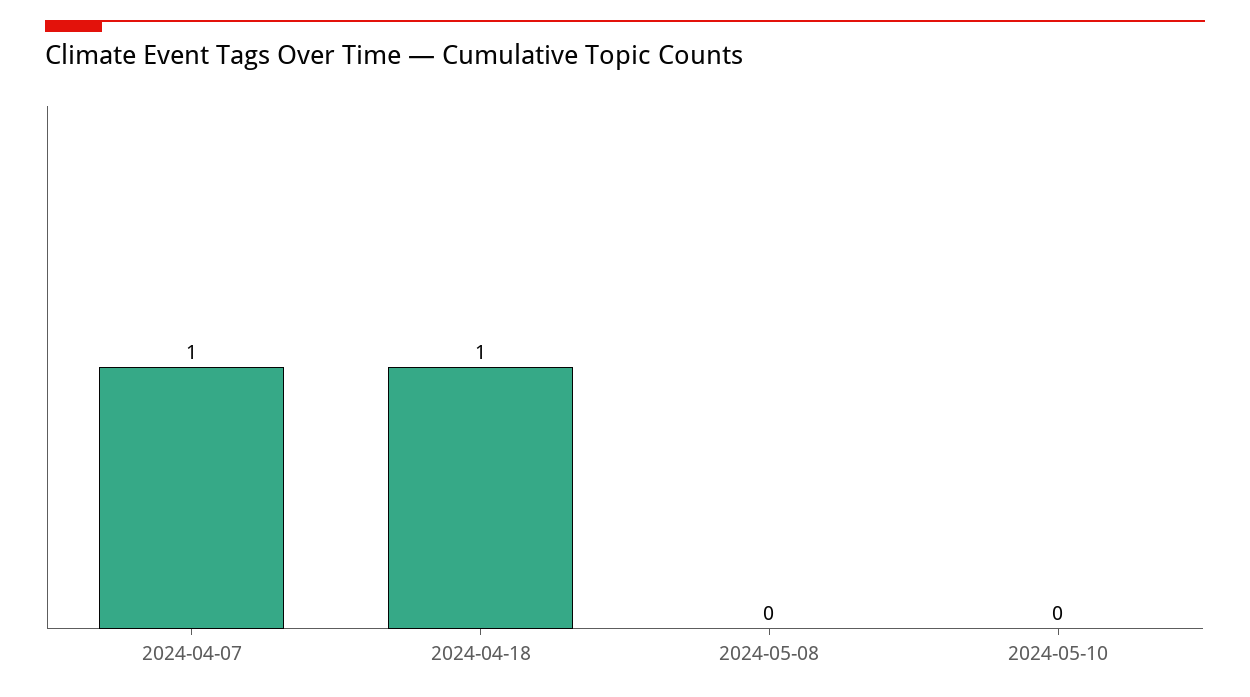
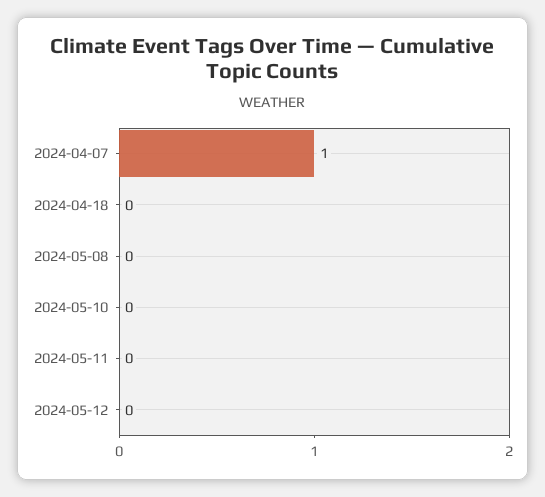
2024-04-18: 1 -> 0
2024-05-11: none -> 0
2024-05-12: none -> 0

